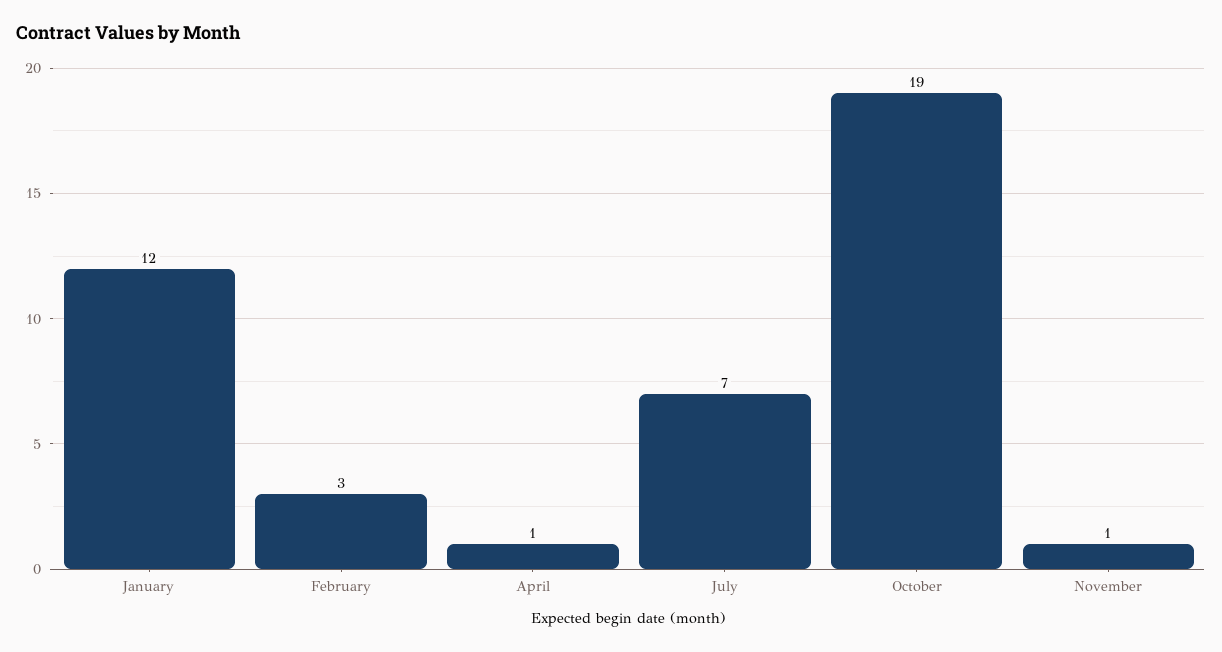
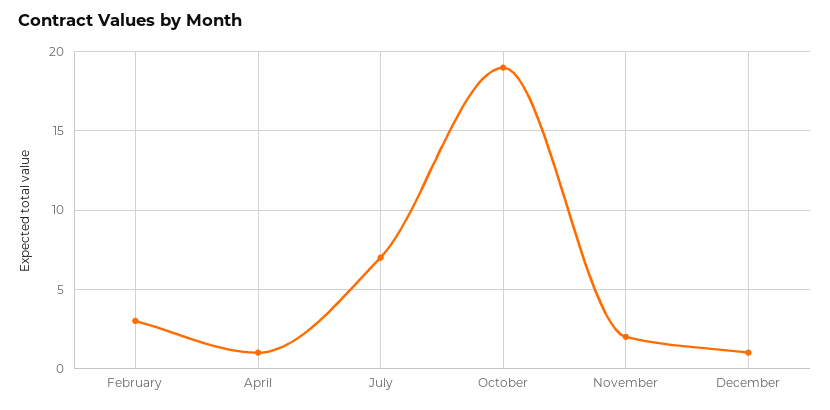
January: 12 -> none
November: 1 -> 2
December: none -> 1

